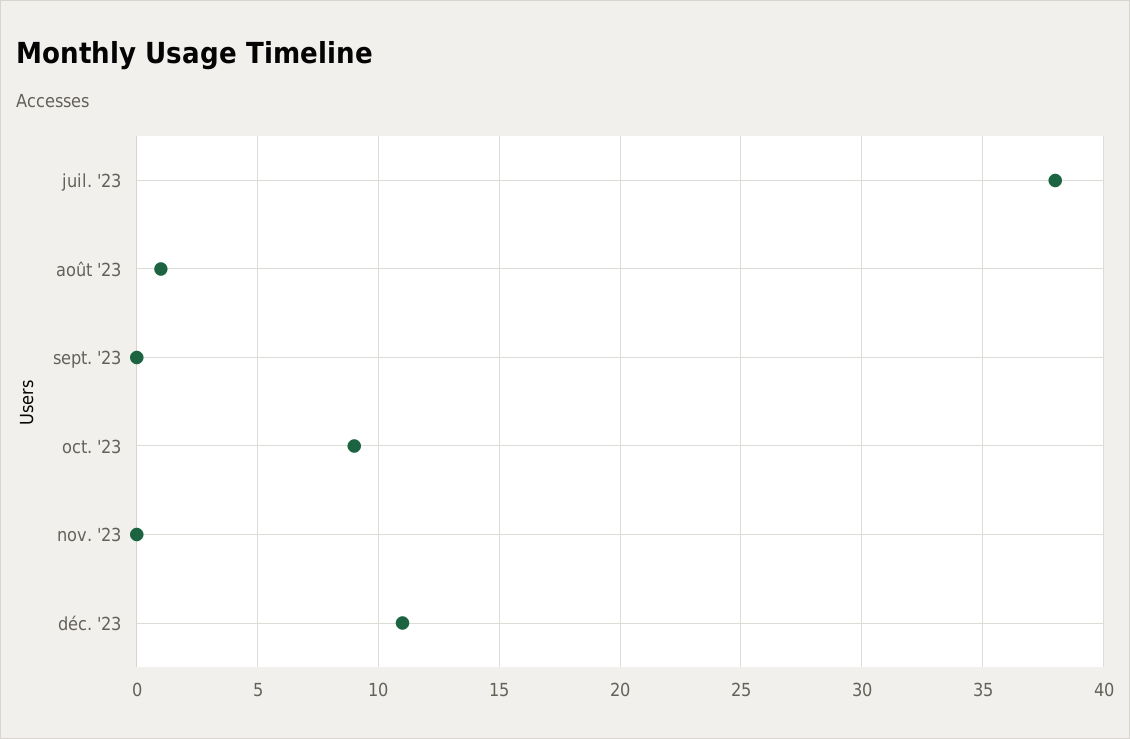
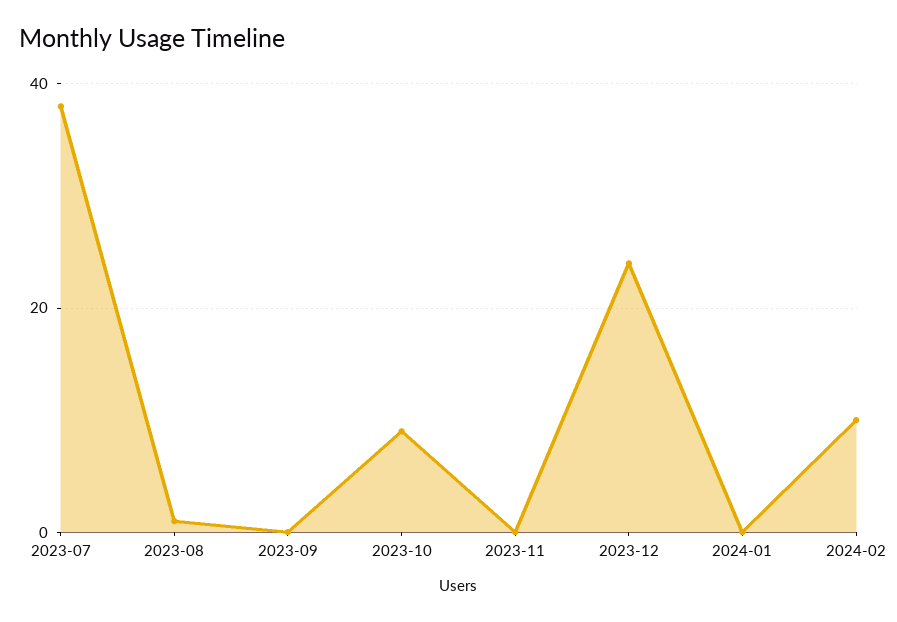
déc. '23: 11 -> 25
2024-01: none -> 0
2024-02: none -> 10

